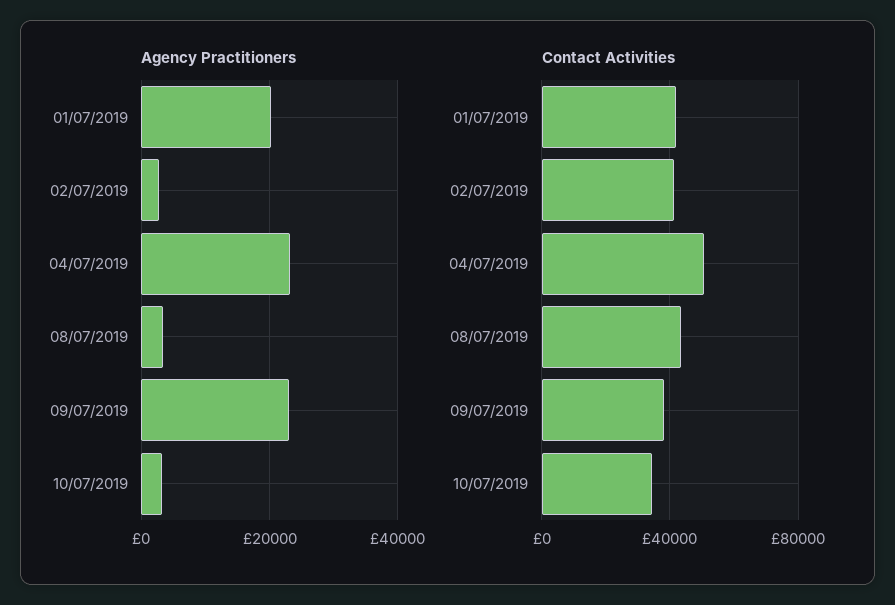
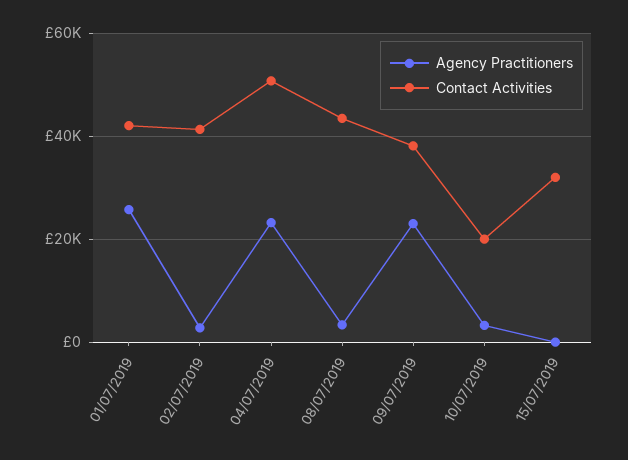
Agency Practitioners, 01/07/2019: 20000 -> 26000
Contact Activities, 10/07/2019: 35000 -> 20000
Agency Practitioners, 15/07/2019: none -> 0
Contact Activities, 15/07/2019: none -> 32000

